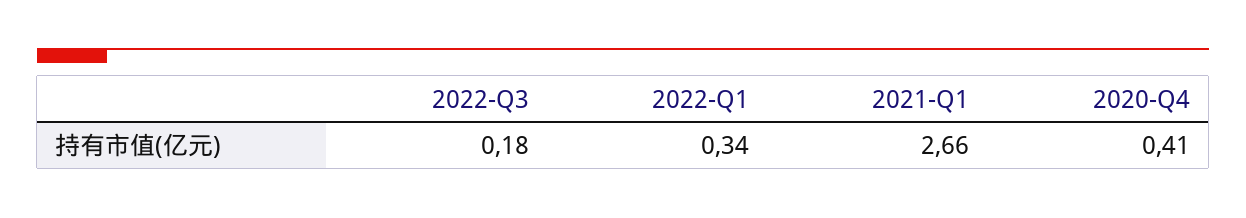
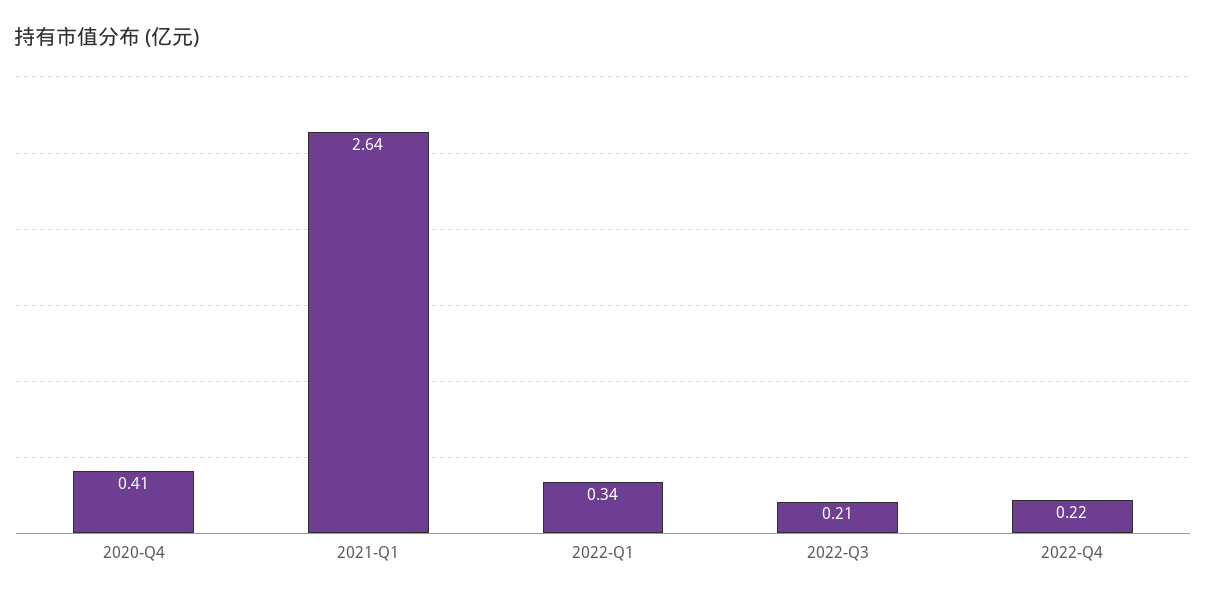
2022-Q3: 0.18 -> 0.21
2021-Q1: 2.66 -> 2.64
2022-Q4: none -> 0.22

